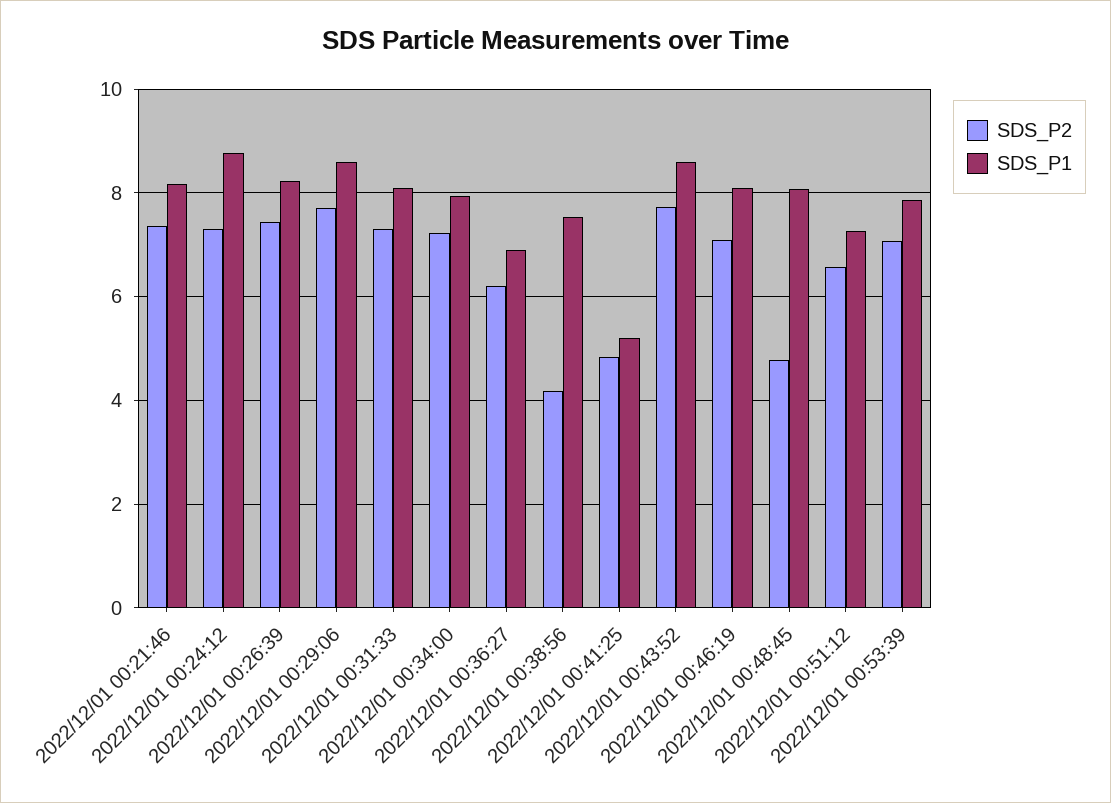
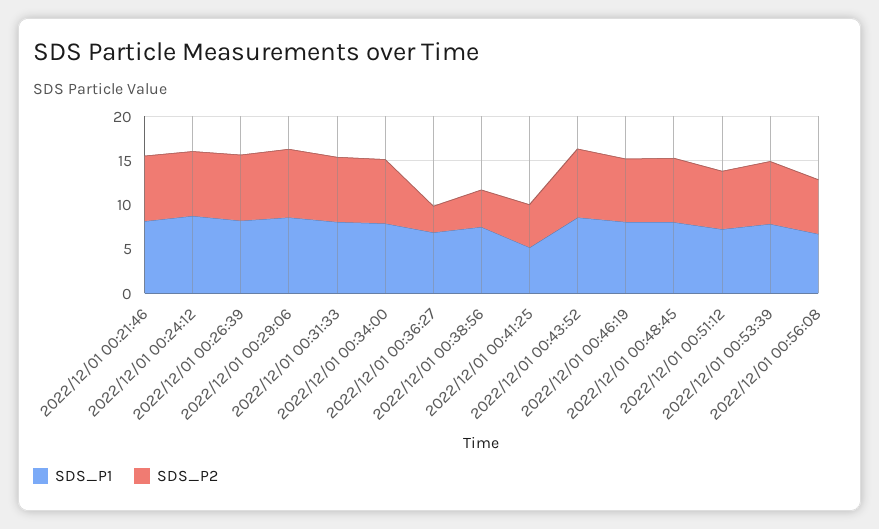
SDS_P2, 2022/12/01 00:36:27: 6.2 -> 3
SDS_P2, 2022/12/01 00:48:45: 4.8 -> 7
SDS_P1, 2022/12/01 00:56:08: none -> 7
SDS_P2, 2022/12/01 00:56:08: none -> 6

